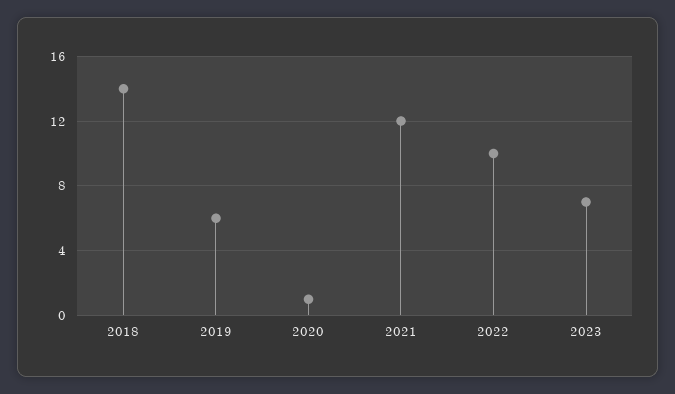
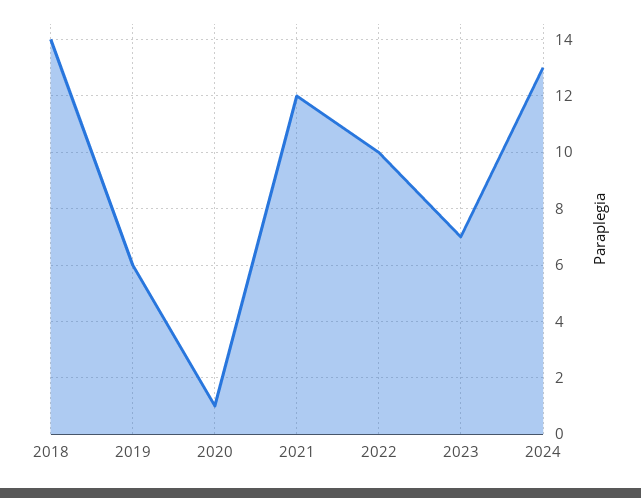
2024: none -> 13

